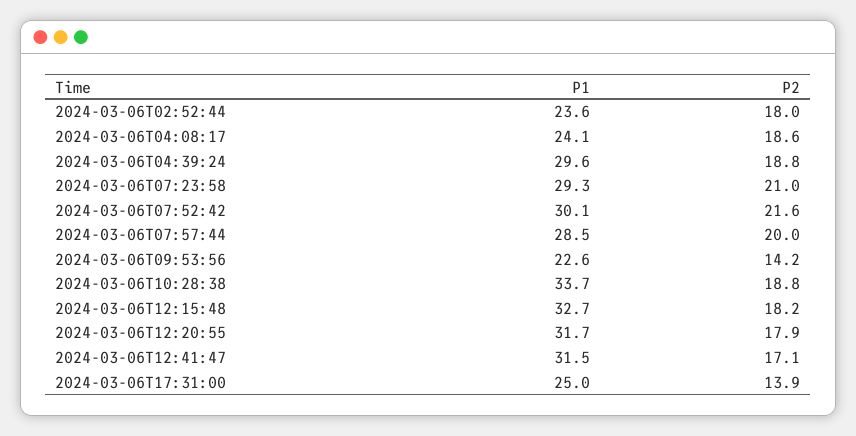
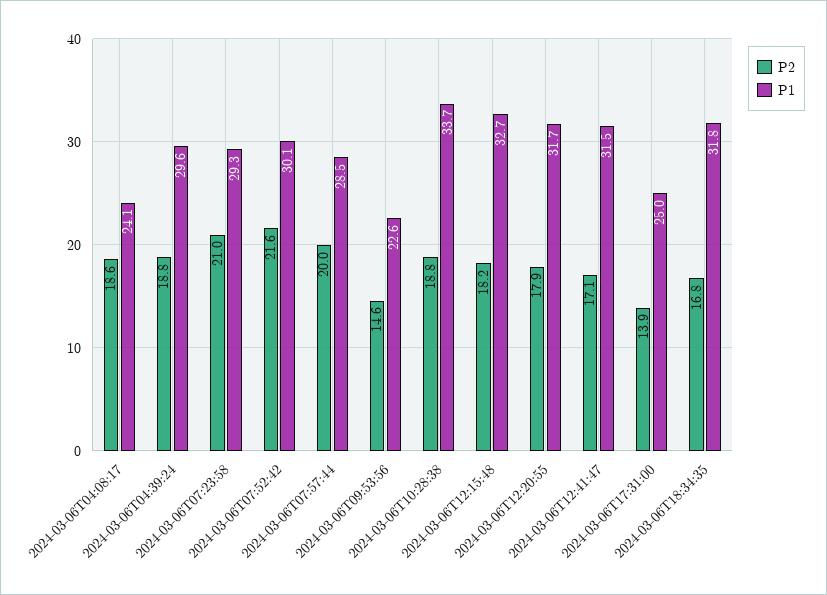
P1, 2024-03-06T02:52:44: 23.6 -> none
P2, 2024-03-06T02:52:44: 18 -> none
P2, 2024-03-06T09:53:56: 14.2 -> 14.6
P2, 2024-03-06T18:34:35: none -> 16.8
P1, 2024-03-06T18:34:35: none -> 31.8

